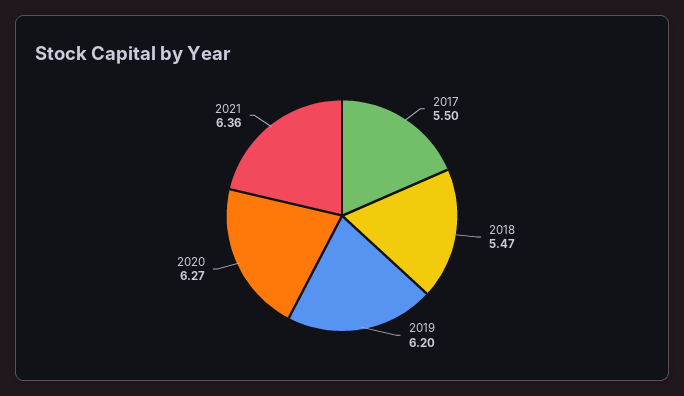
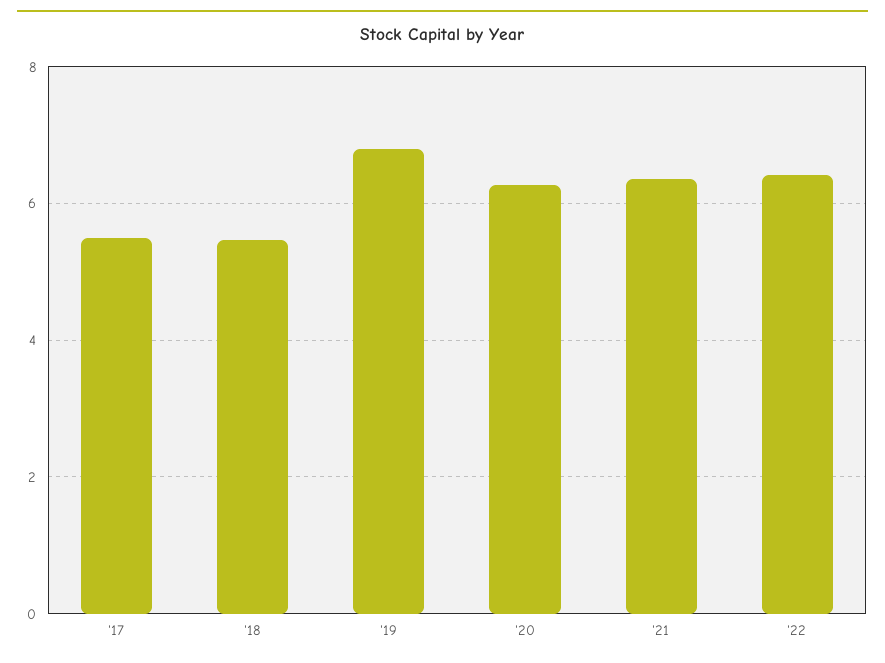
2019: 6.2 -> 6.8
'22: none -> 6.4

